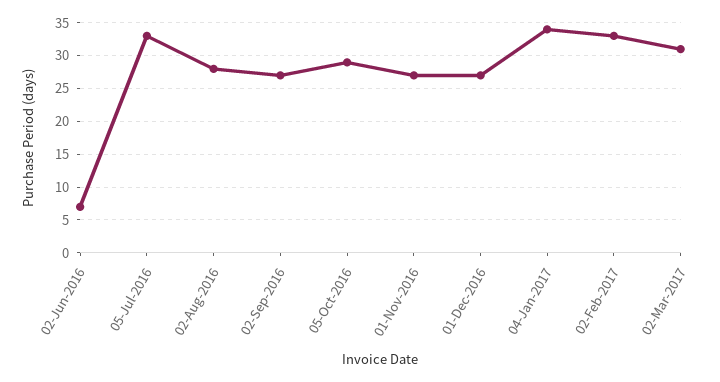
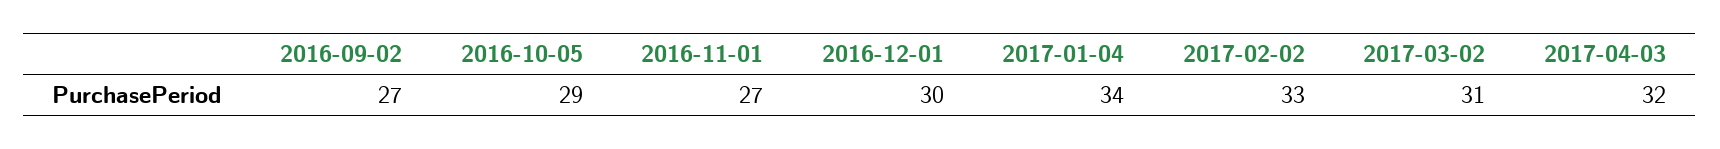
02-Jun-2016: 7 -> none
05-Jul-2016: 33 -> none
02-Aug-2016: 28 -> none
01-Dec-2016: 27 -> 30
2017-04-03: none -> 32

